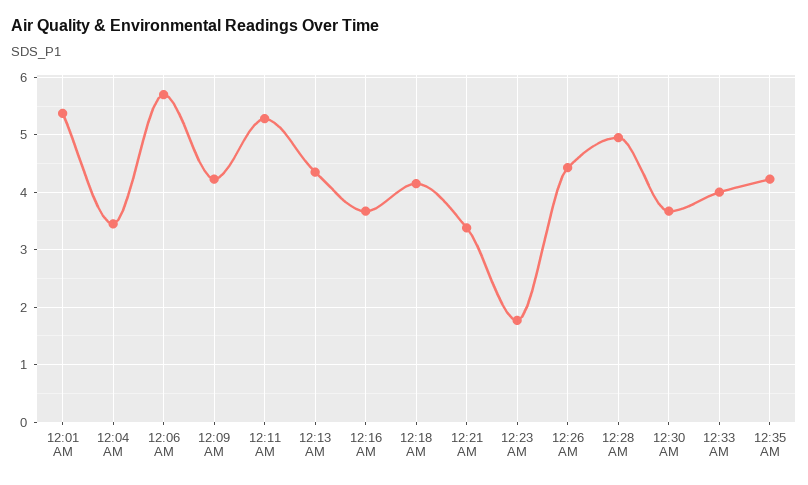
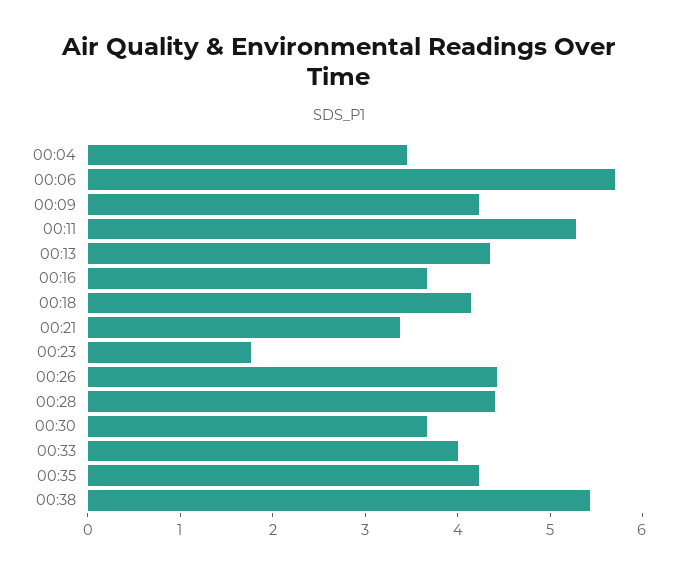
12:01 AM: 5.4 -> none
12:28 AM: 5 -> 4.4
00:38: none -> 5.4

